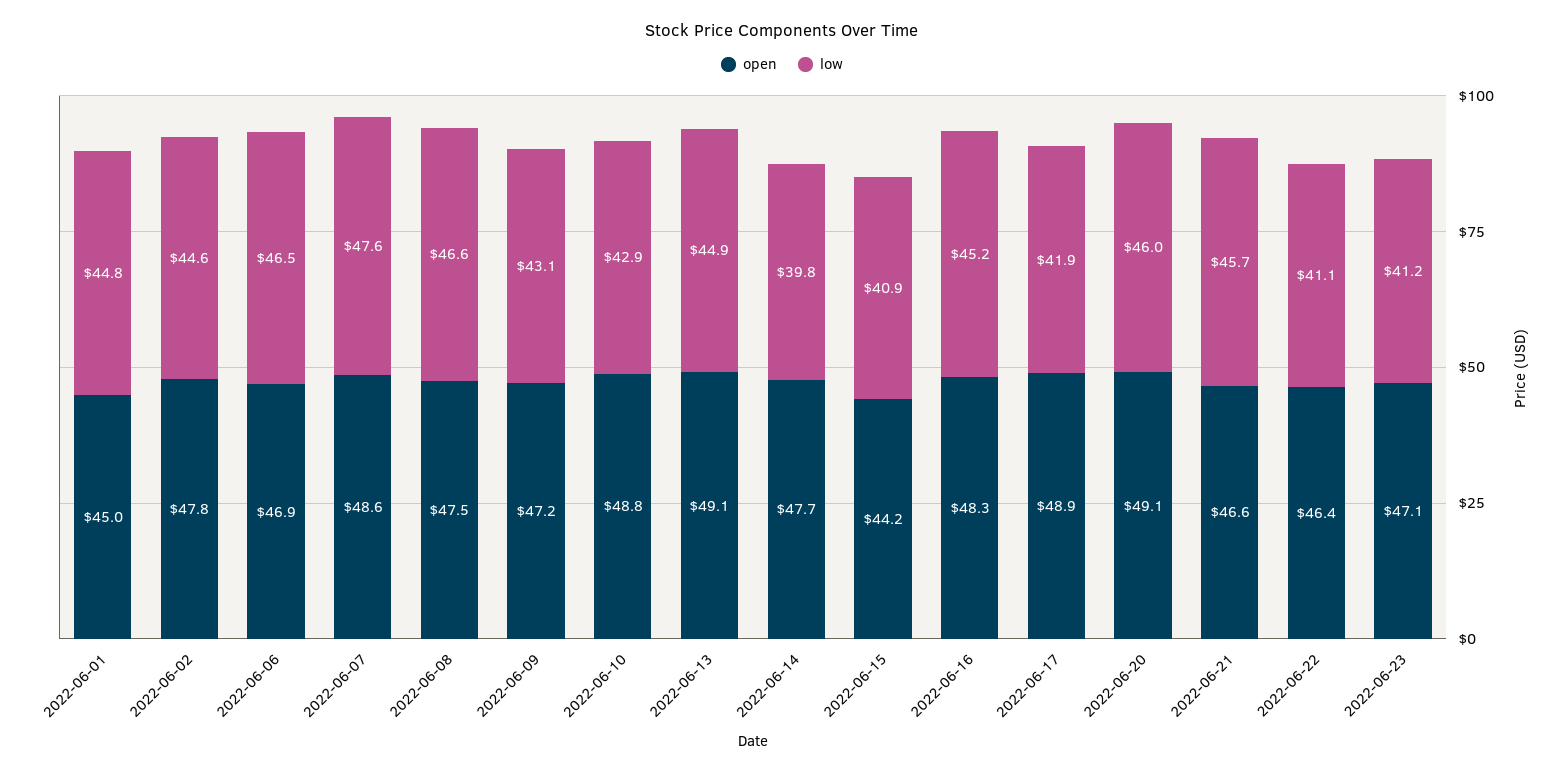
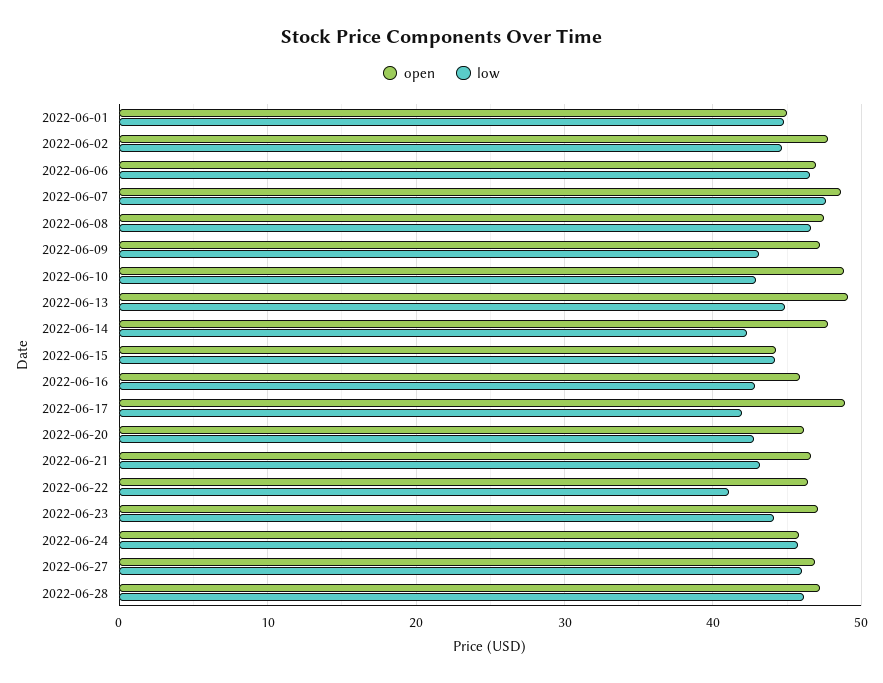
low, 2022-06-14: 39.8 -> 42
low, 2022-06-15: 40.9 -> 44
open, 2022-06-16: 48.3 -> 46
low, 2022-06-16: 45.2 -> 43
open, 2022-06-20: 49.1 -> 46
low, 2022-06-20: 46 -> 43
low, 2022-06-21: 45.7 -> 43
low, 2022-06-23: 41.2 -> 44
open, 2022-06-24: none -> 46
low, 2022-06-24: none -> 46
open, 2022-06-27: none -> 47
low, 2022-06-27: none -> 46
open, 2022-06-28: none -> 47
low, 2022-06-28: none -> 46

